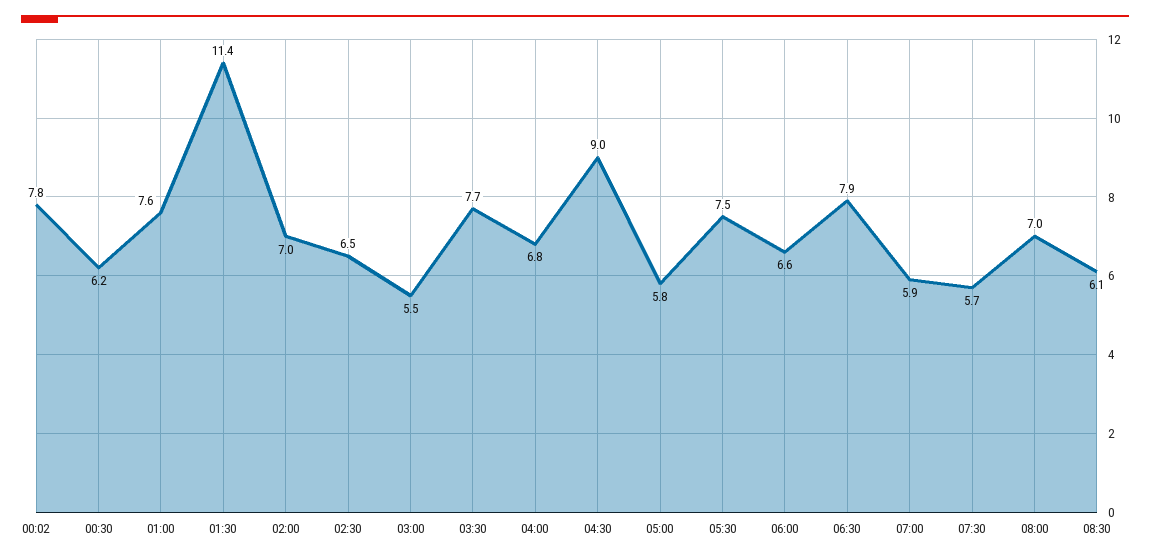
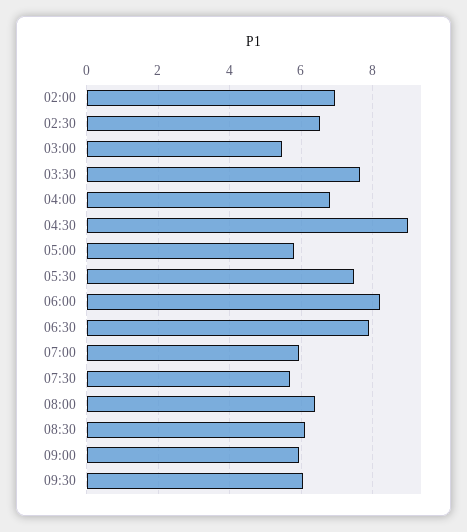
00:02: 7.8 -> none
00:30: 6.2 -> none
01:00: 7.6 -> none
01:30: 11.4 -> none
06:00: 6.6 -> 8.2
08:00: 7 -> 6.4
09:00: none -> 6
09:30: none -> 6

